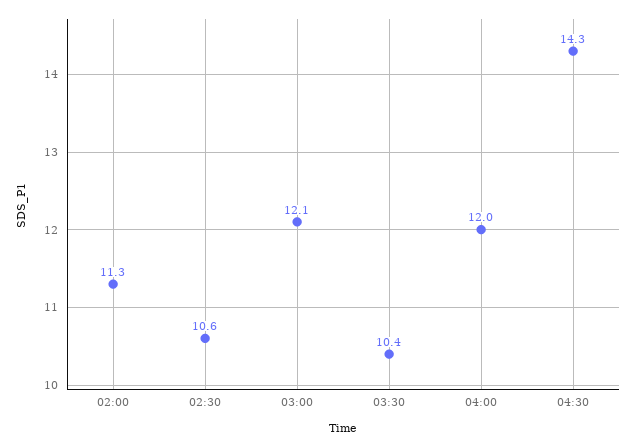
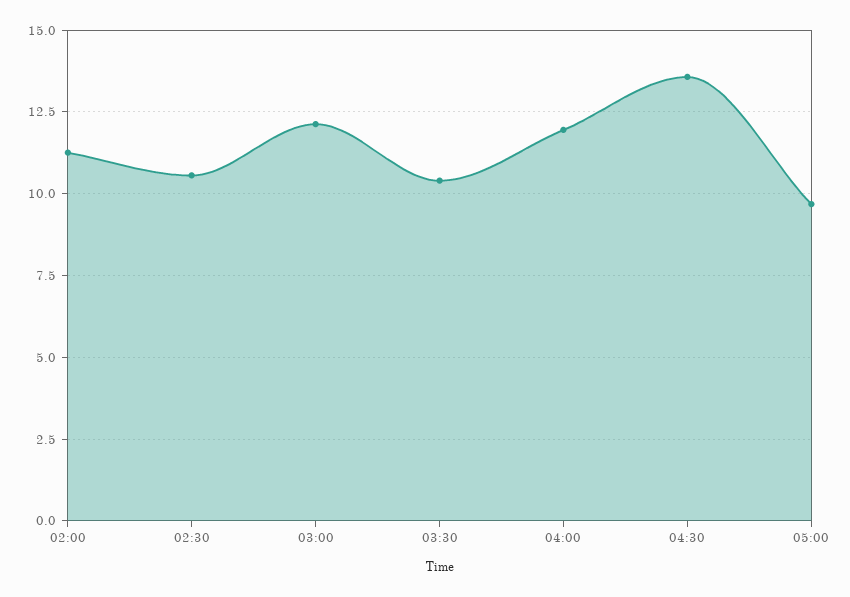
04:30: 14.3 -> 13.5
05:00: none -> 9.75

